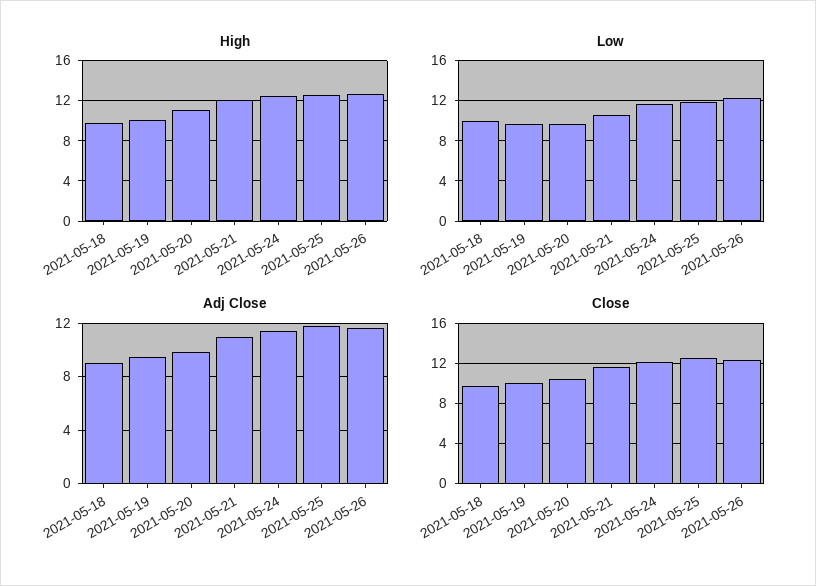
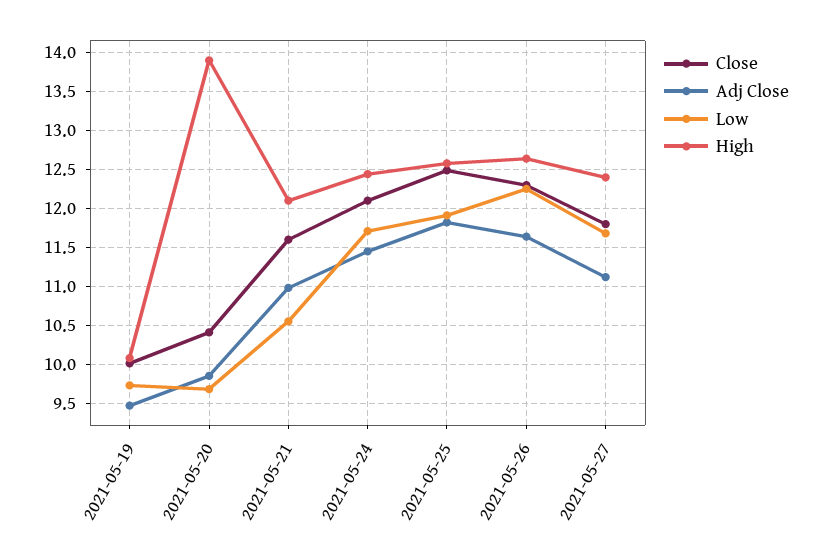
High, 2021-05-18: 10 -> none
High, 2021-05-20: 11 -> 13.9
Low, 2021-05-18: 10 -> none
Adj Close, 2021-05-18: 9 -> none
Close, 2021-05-18: 10 -> none
Close, 2021-05-27: none -> 11.8
Adj Close, 2021-05-27: none -> 11.1
Low, 2021-05-27: none -> 11.7
High, 2021-05-27: none -> 12.4

